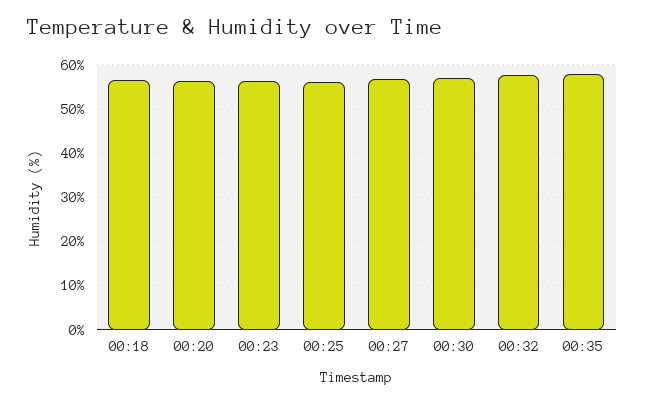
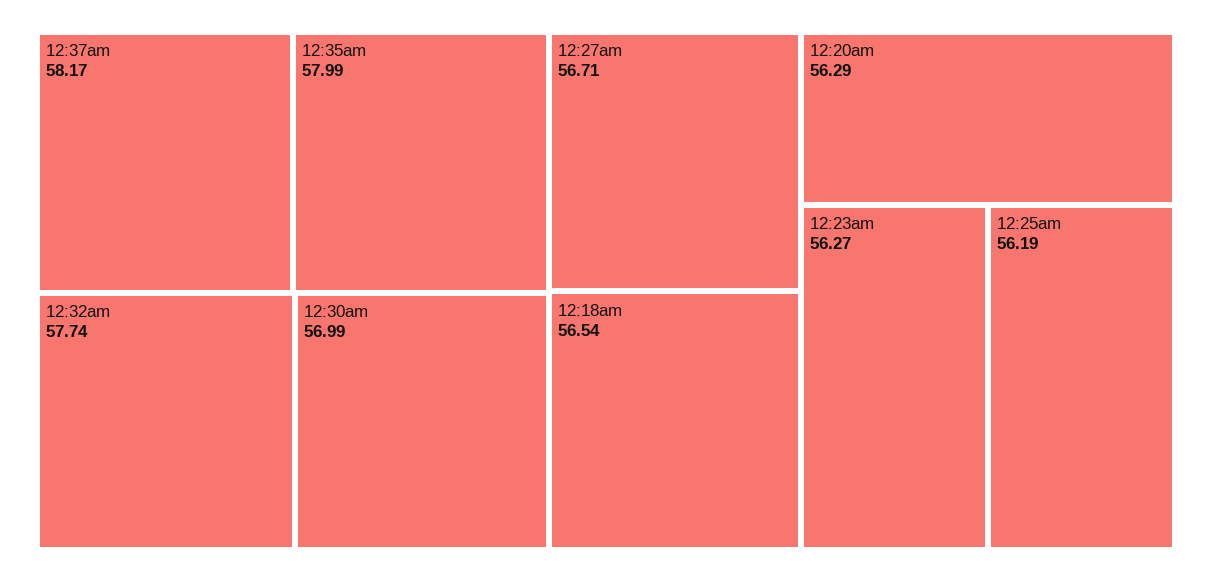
12:37am: none -> 58.17

